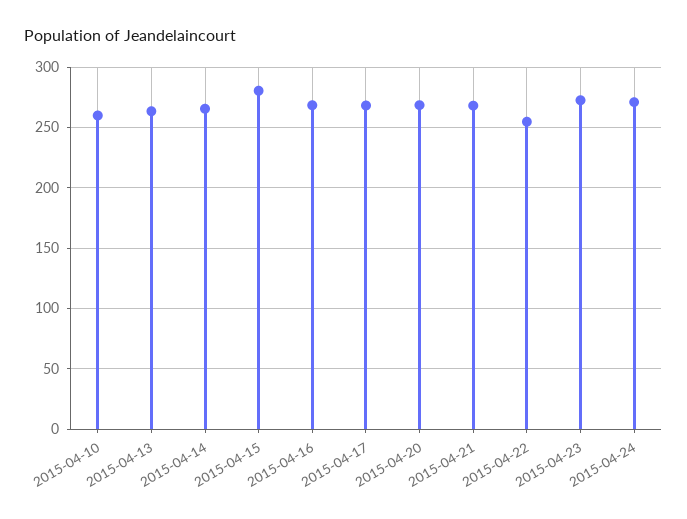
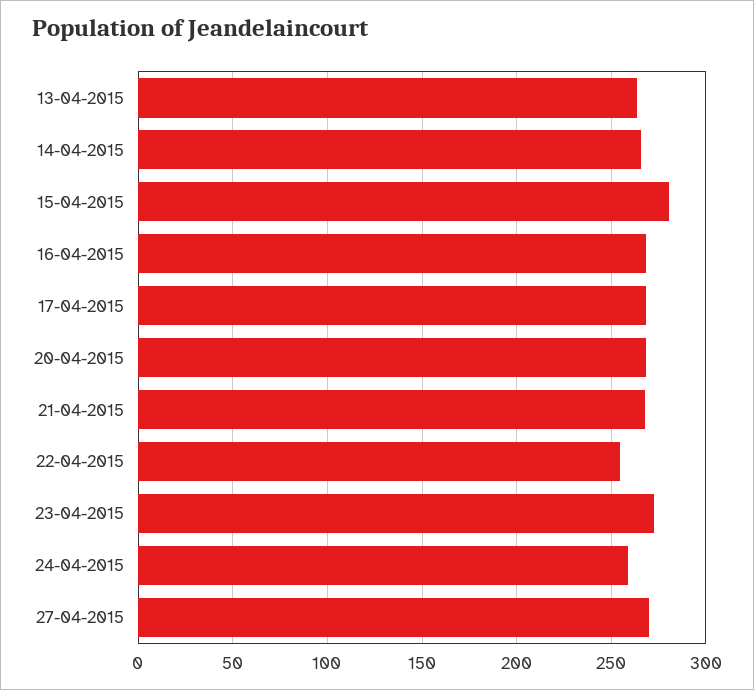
2015-04-10: 260 -> none
2015-04-24: 270 -> 260
27-04-2015: none -> 270

